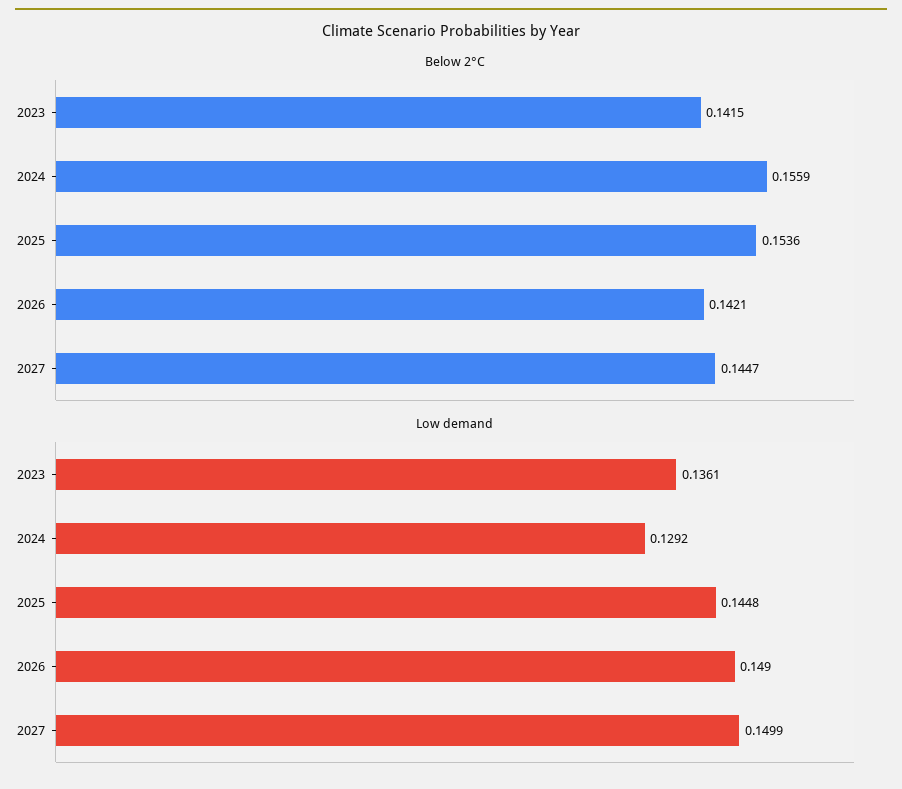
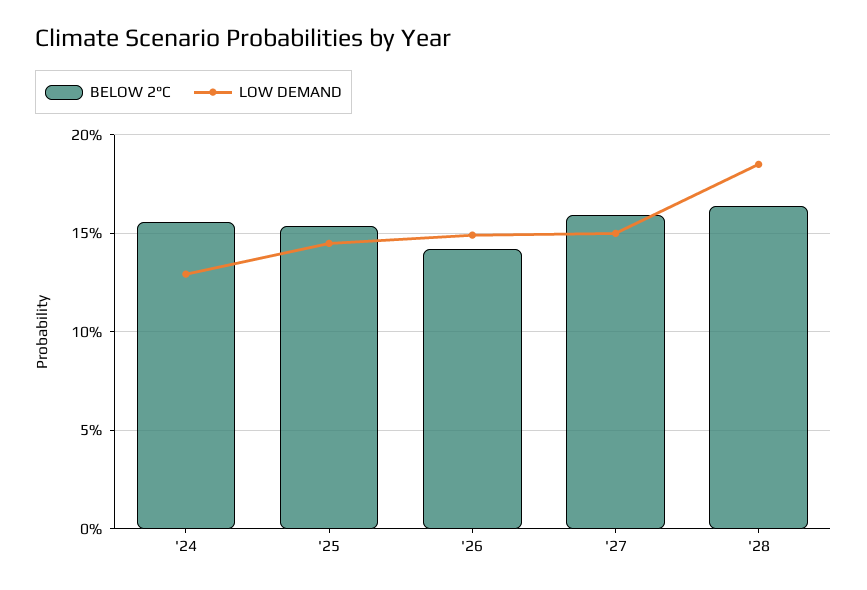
Below 2°C, 2023: 0.1415 -> none
Below 2°C, 2027: 0.1447 -> 0.16
Low demand, 2023: 0.1361 -> none
Below 2°C, '28: none -> 0.165
Low demand, '28: none -> 0.185

